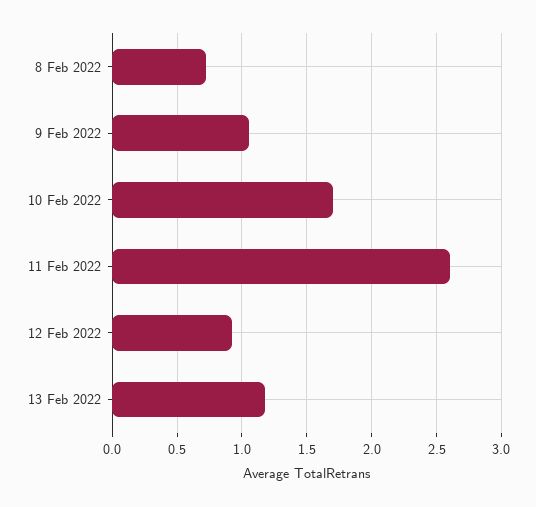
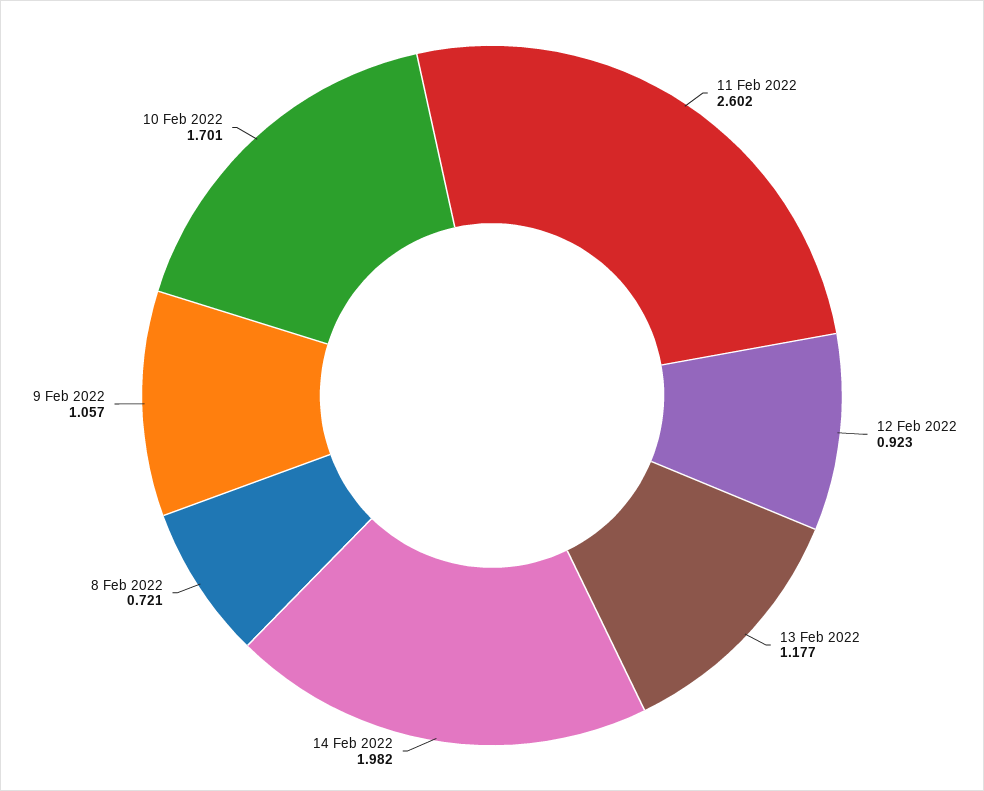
14 Feb 2022: none -> 1.982

